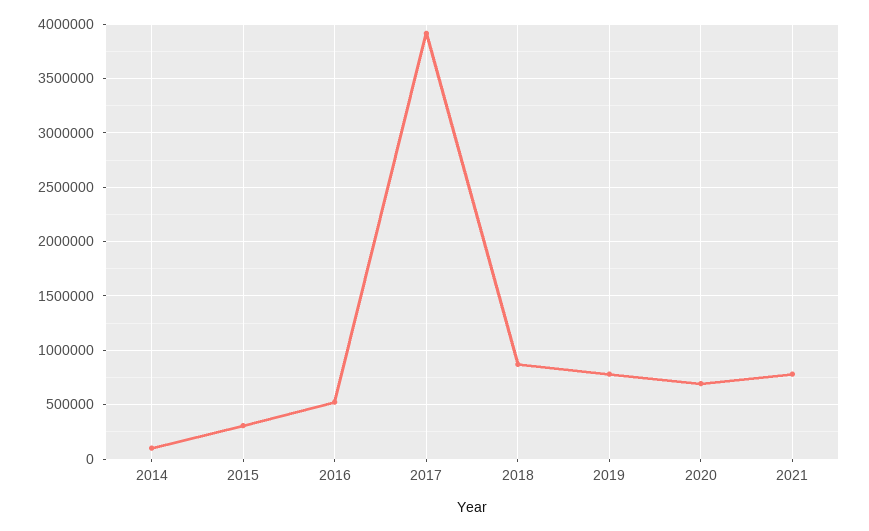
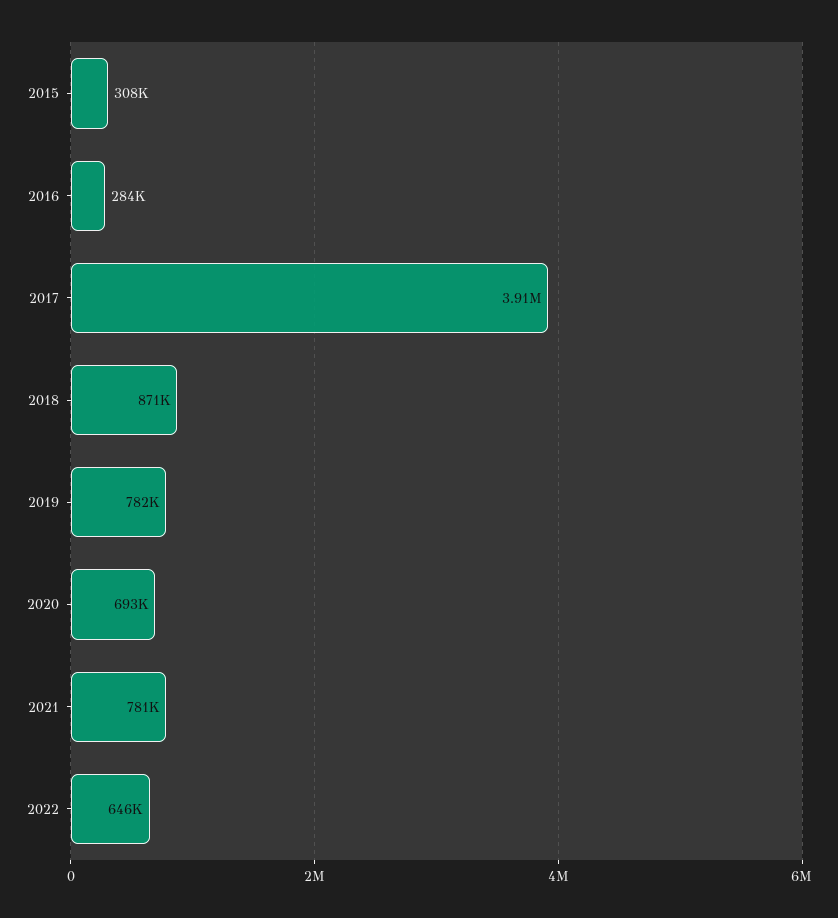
2014: 100000 -> none
2016: 500000 -> 284000
2022: none -> 646000

